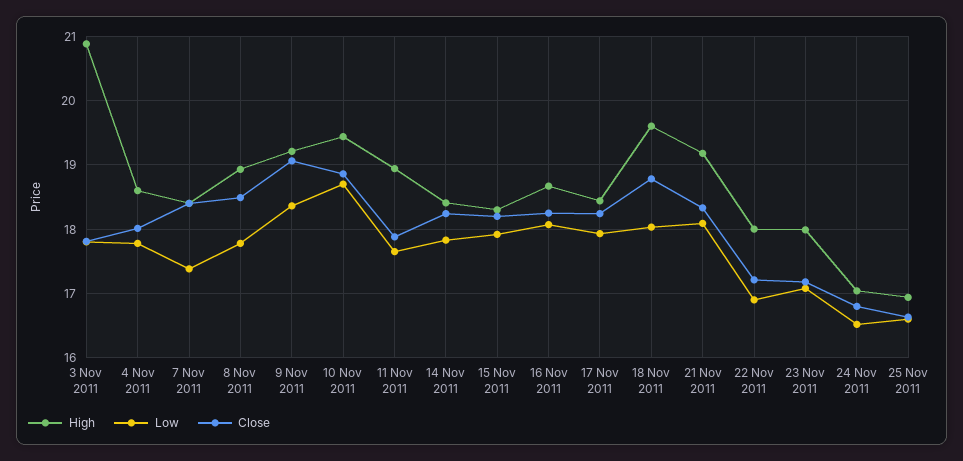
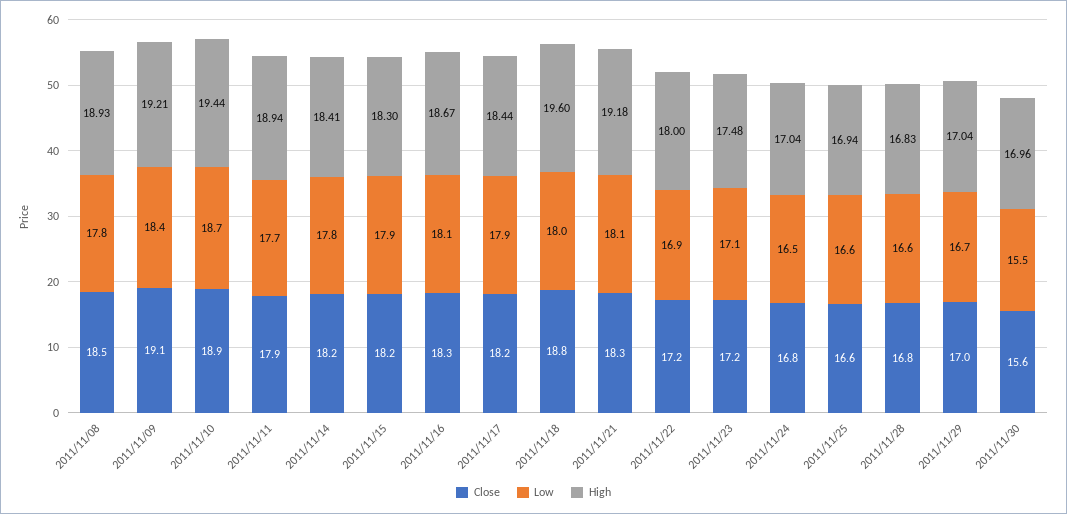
High, 3 Nov 2011: 20.9 -> none
Low, 3 Nov 2011: 17.8 -> none
Close, 3 Nov 2011: 17.8 -> none
High, 4 Nov 2011: 18.6 -> none
Low, 4 Nov 2011: 17.8 -> none
Close, 4 Nov 2011: 18 -> none
High, 7 Nov 2011: 18.4 -> none
Low, 7 Nov 2011: 17.4 -> none
Close, 7 Nov 2011: 18.4 -> none
High, 23 Nov 2011: 18 -> 17.48
Close, 2011/11/28: none -> 16.8
Low, 2011/11/28: none -> 16.6
High, 2011/11/28: none -> 16.83
Close, 2011/11/29: none -> 17
Low, 2011/11/29: none -> 16.7
High, 2011/11/29: none -> 17.04
Close, 2011/11/30: none -> 15.6
Low, 2011/11/30: none -> 15.5
High, 2011/11/30: none -> 16.96

